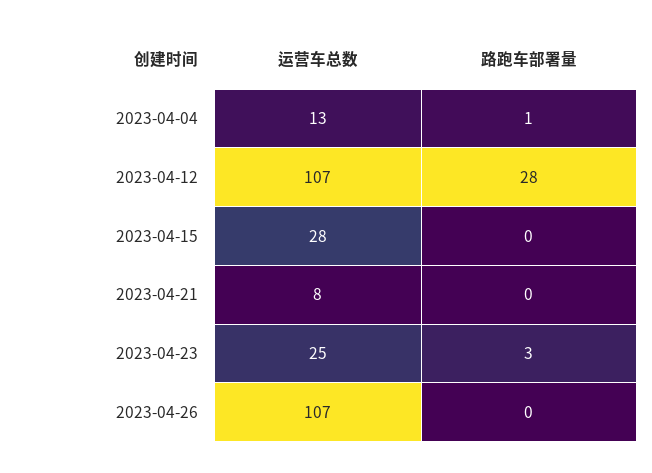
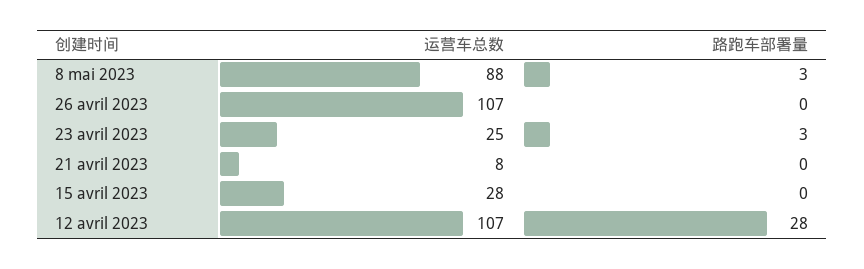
运营车总数, 2023-04-04: 13 -> none
路跑车部署量, 2023-04-04: 1 -> none
运营车总数, 8 mai 2023: none -> 88
路跑车部署量, 8 mai 2023: none -> 3

